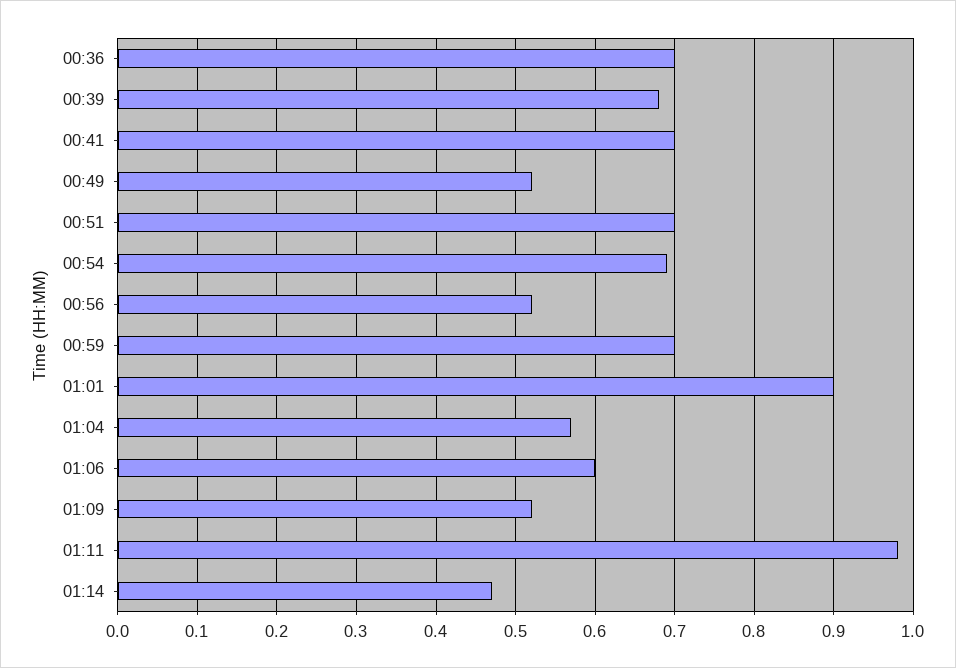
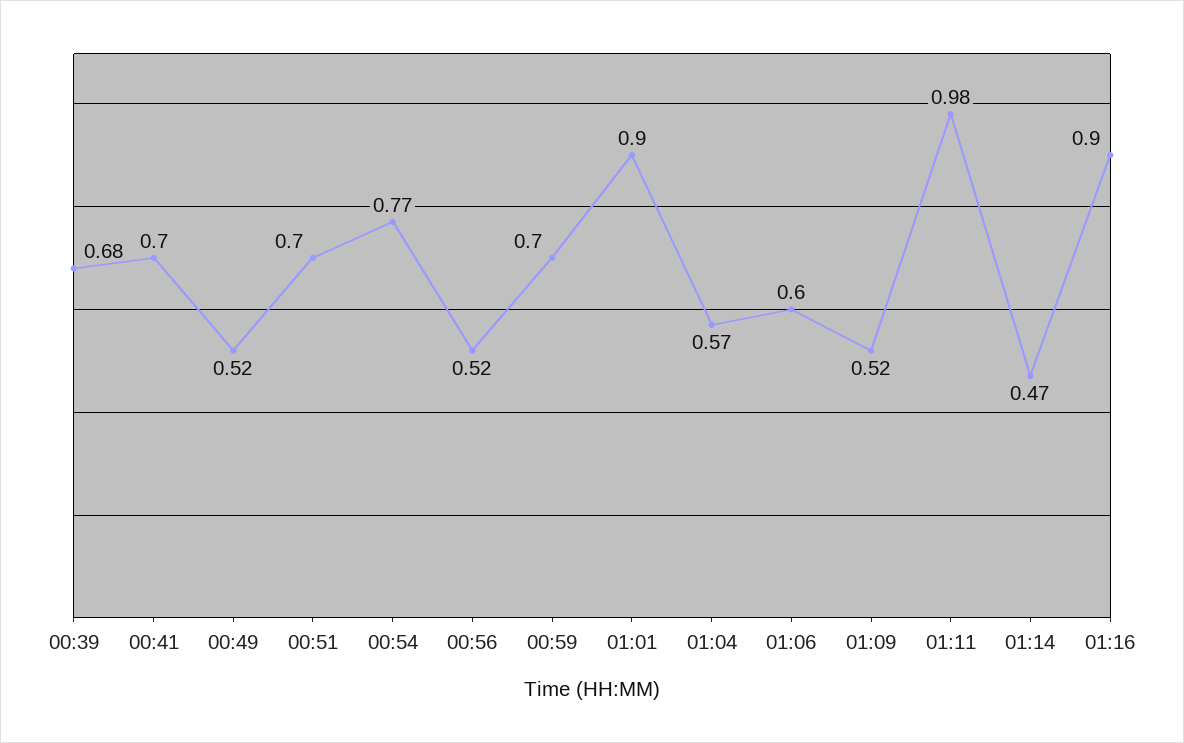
00:36: 0.7 -> none
00:54: 0.69 -> 0.77
01:16: none -> 0.9

